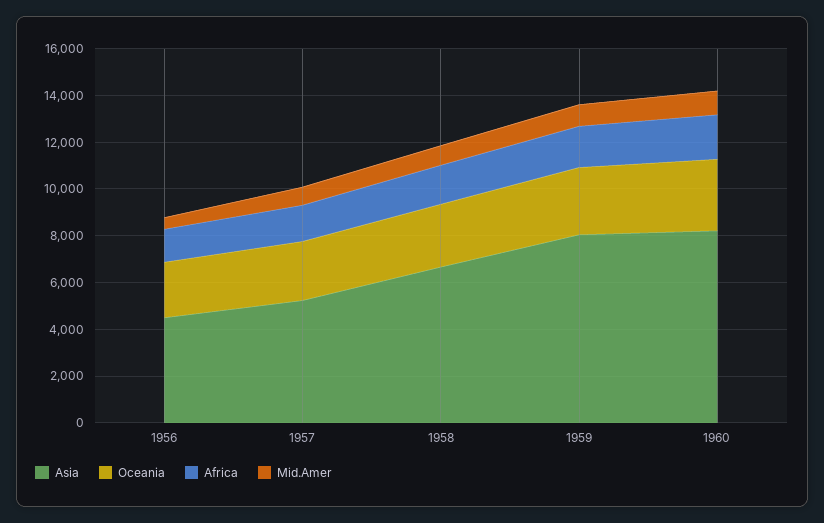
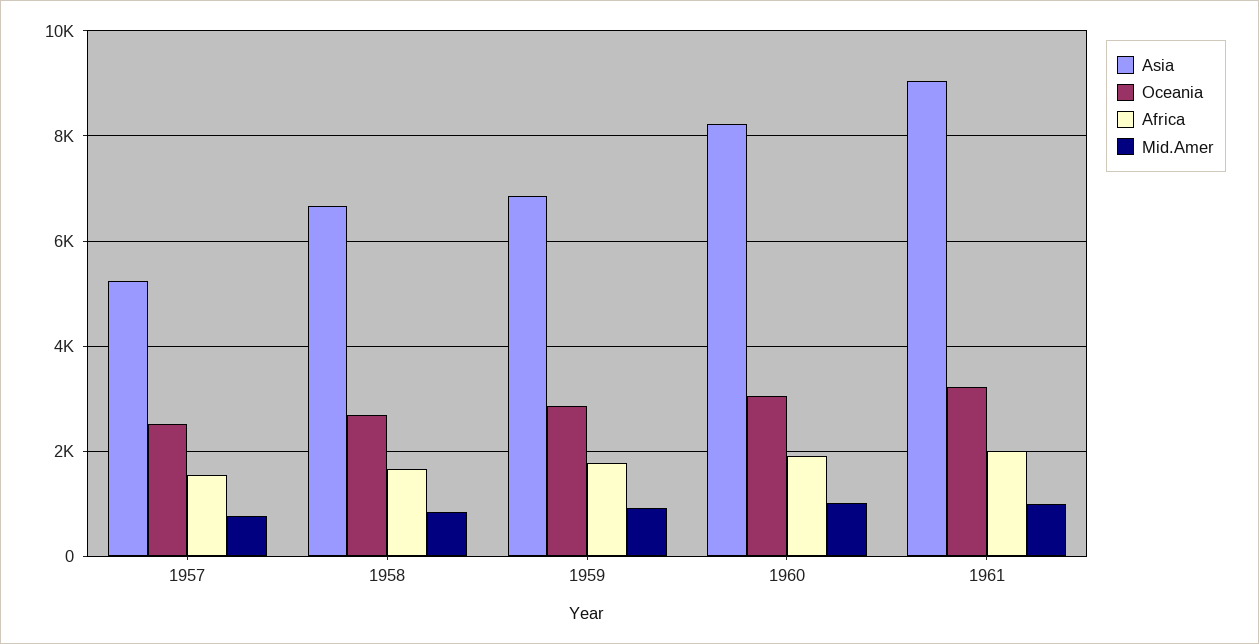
Asia, 1956: 4500 -> none
Oceania, 1956: 2500 -> none
Africa, 1956: 1500 -> none
Mid.Amer, 1956: 500 -> none
Asia, 1959: 8000 -> 6800
Asia, 1961: none -> 9000
Oceania, 1961: none -> 3200
Africa, 1961: none -> 2000
Mid.Amer, 1961: none -> 1000

